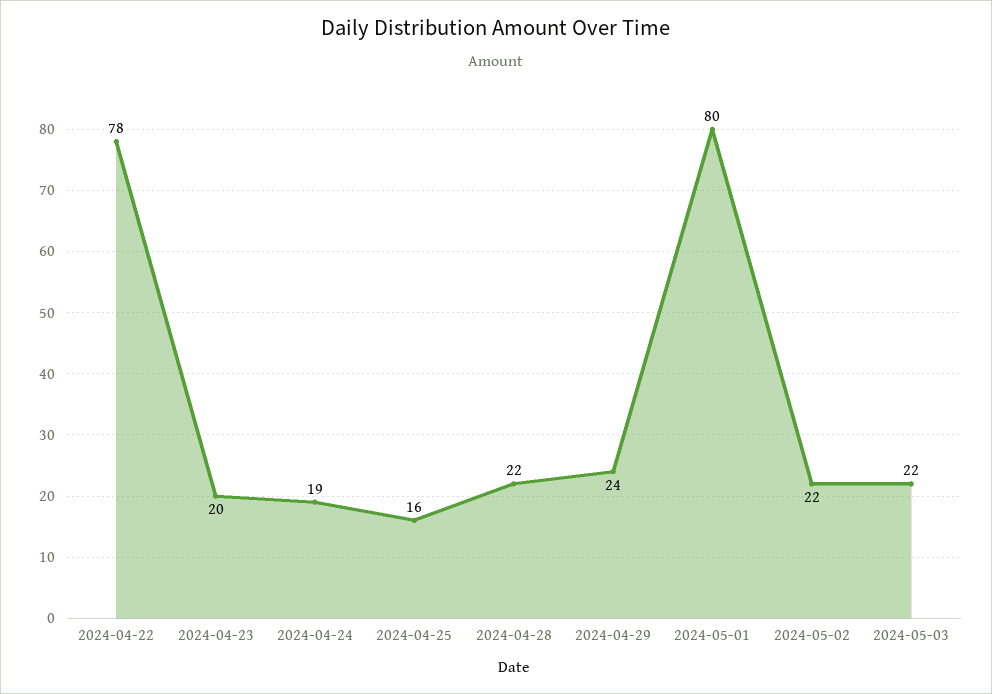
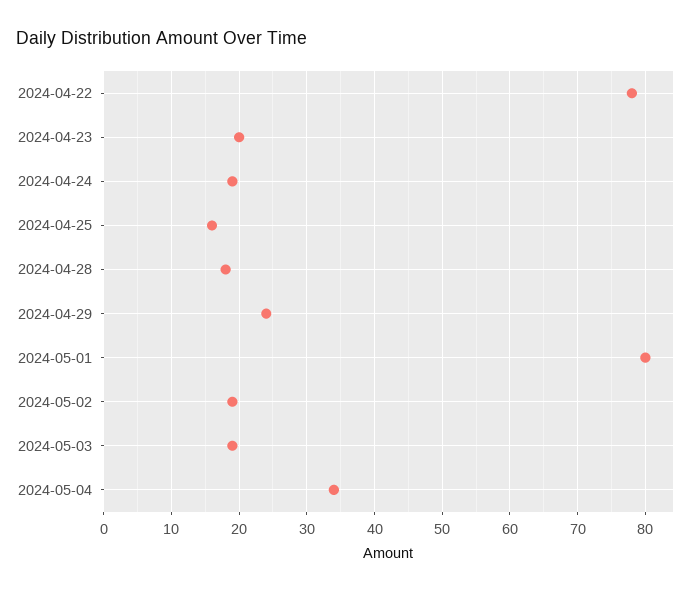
2024-04-28: 22 -> 18
2024-05-02: 22 -> 19
2024-05-03: 22 -> 19
2024-05-04: none -> 34

